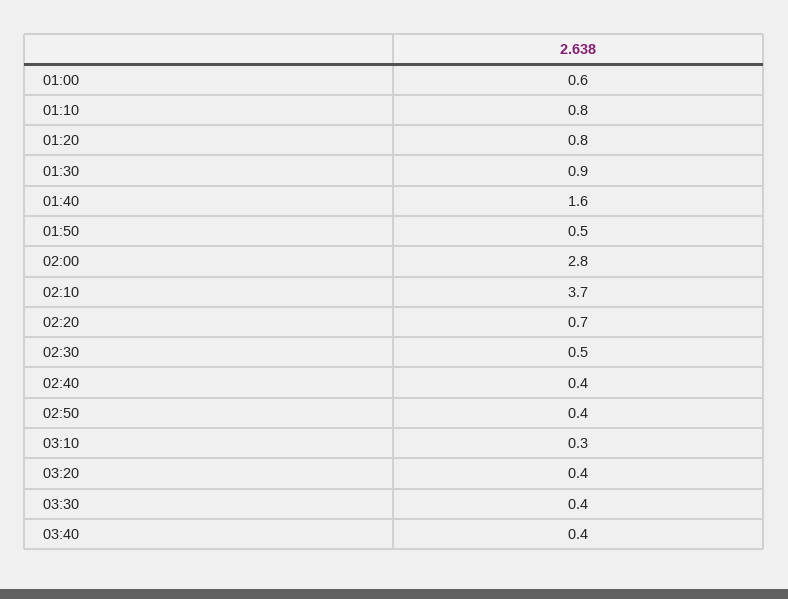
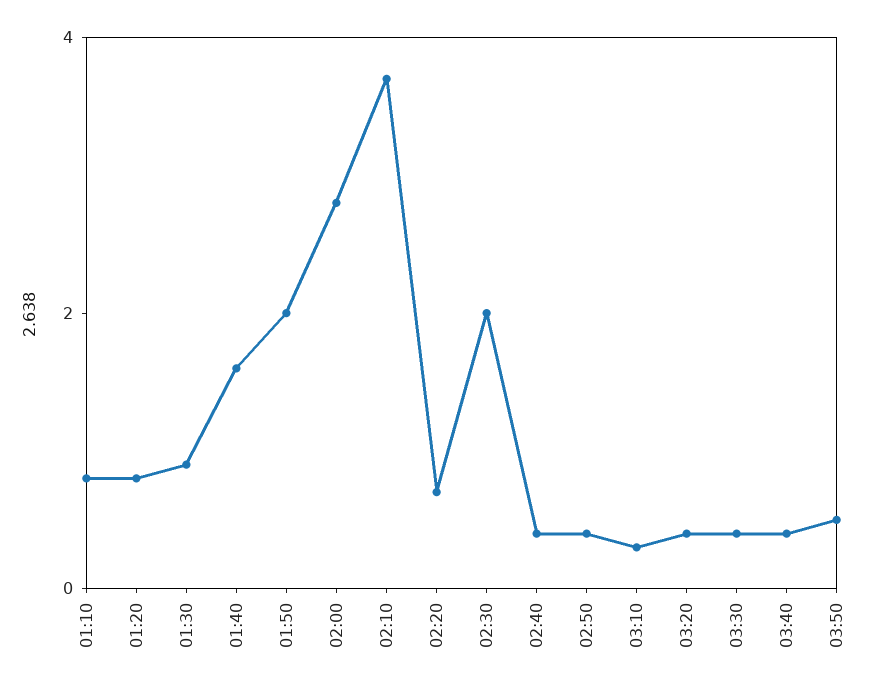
01:00: 0.6 -> none
01:50: 0.5 -> 2
02:30: 0.5 -> 2
03:50: none -> 0.5

